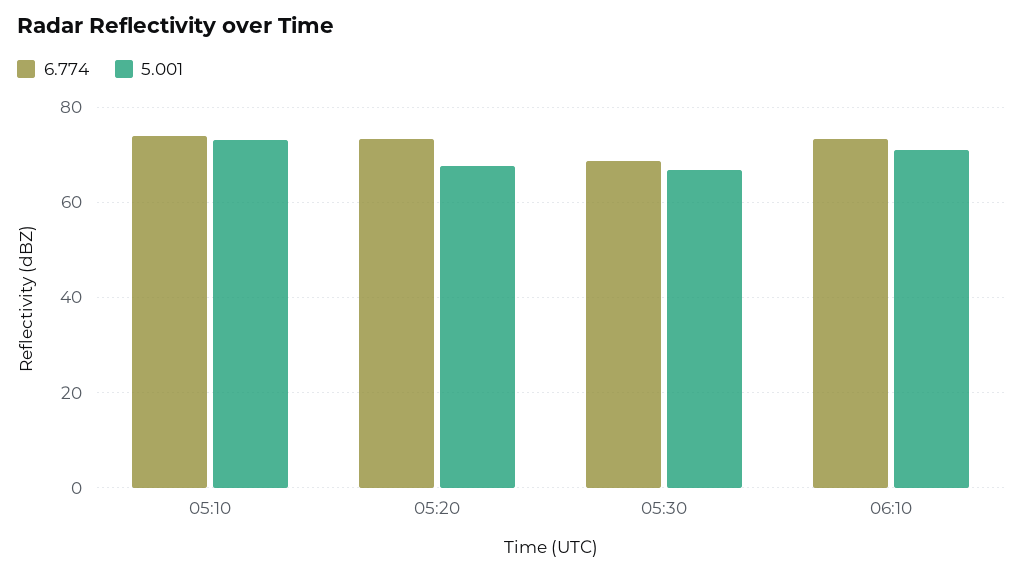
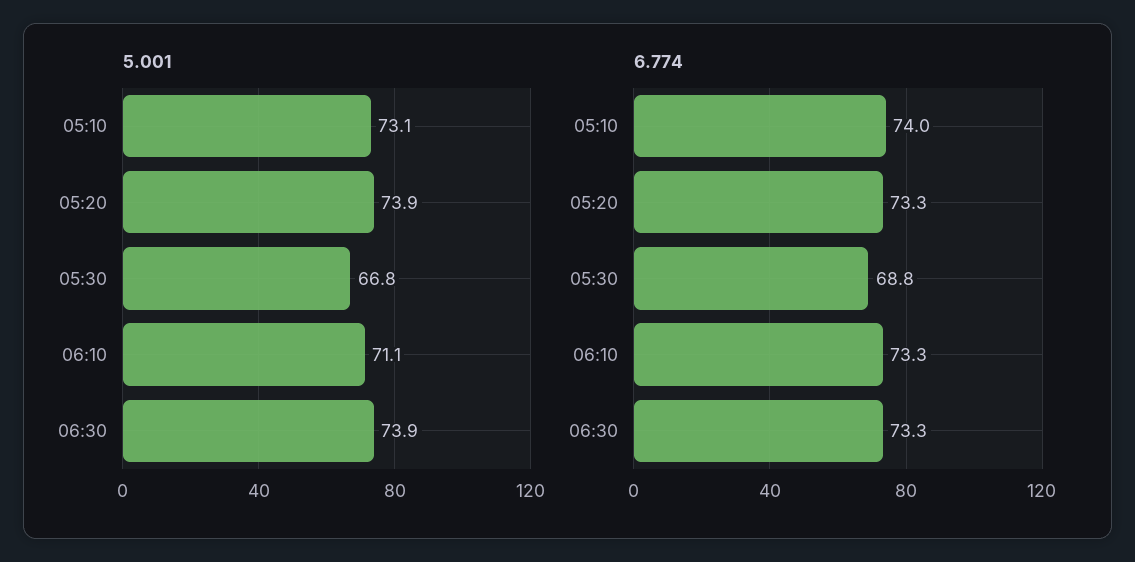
5.001, 05:20: 68 -> 73.9
5.001, 06:30: none -> 73.9
6.774, 06:30: none -> 73.3

